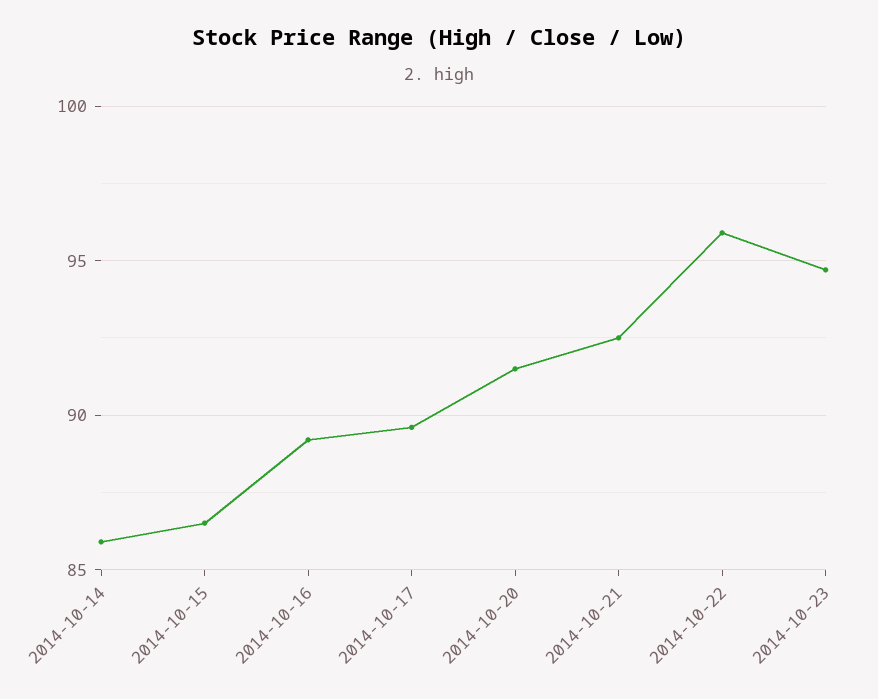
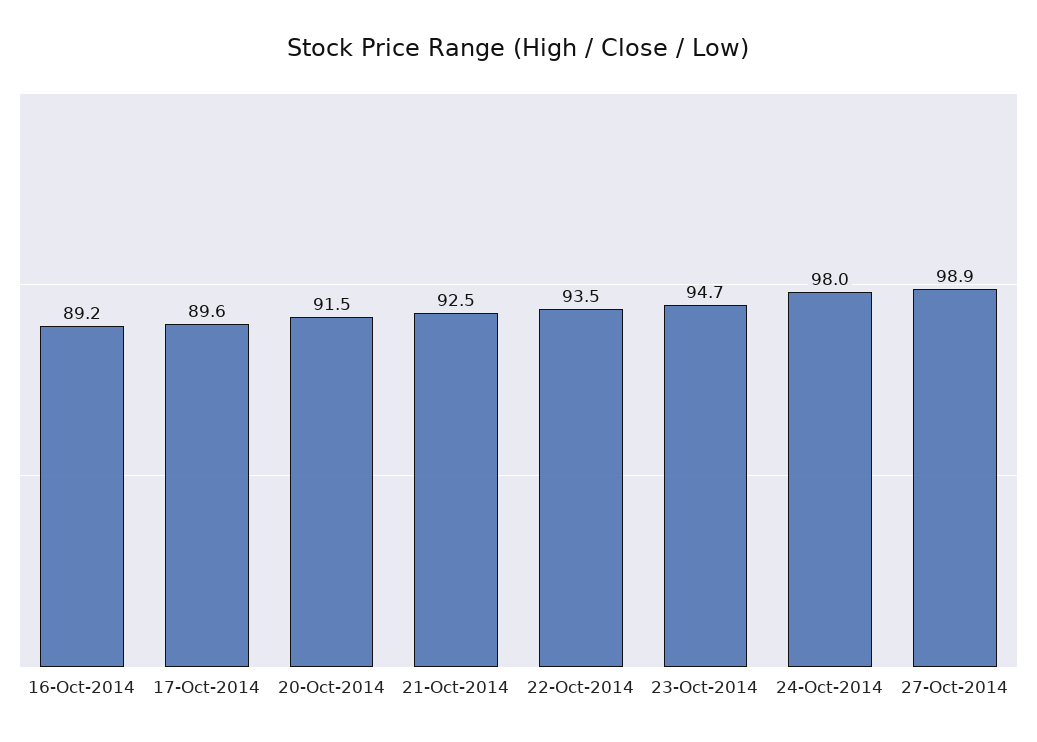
2014-10-14: 86 -> none
2014-10-15: 86.5 -> none
2014-10-22: 96 -> 93.5
24-Oct-2014: none -> 98
27-Oct-2014: none -> 98.9

